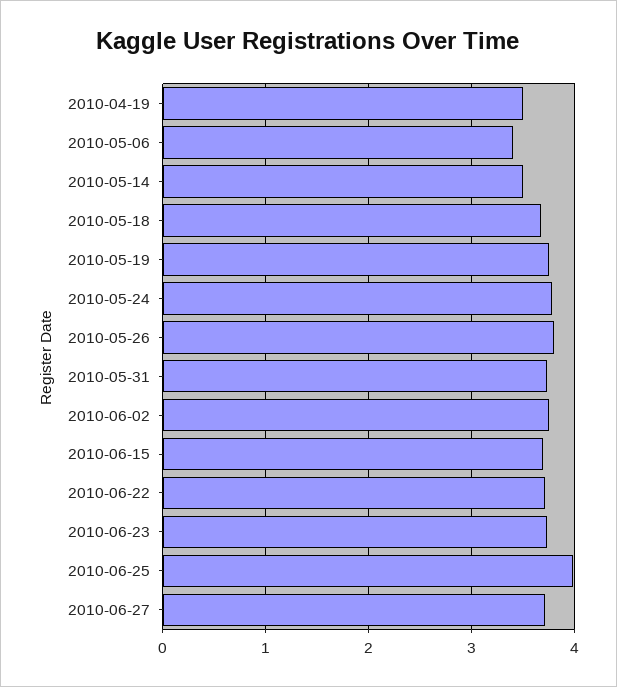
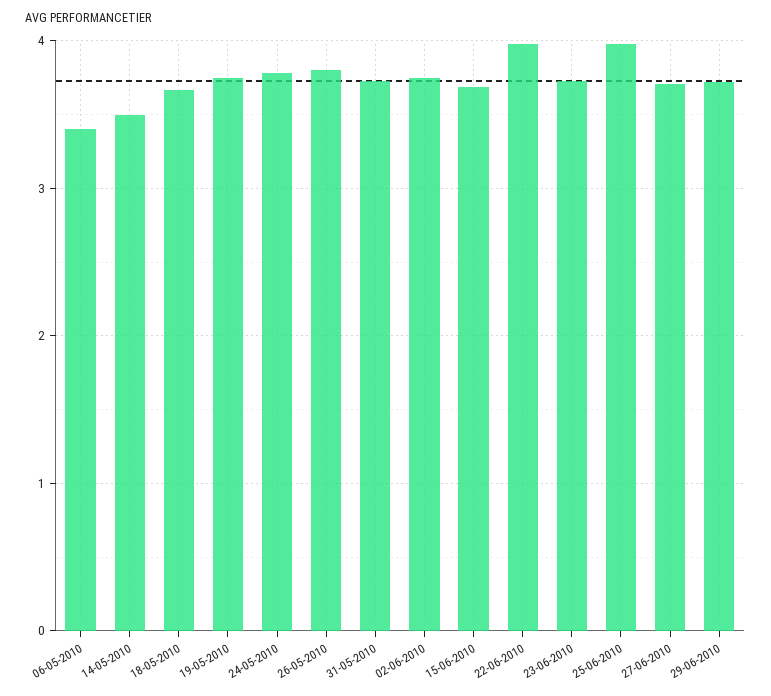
2010-04-19: 3.5 -> none
2010-06-22: 3.7 -> 4
29-06-2010: none -> 3.7

